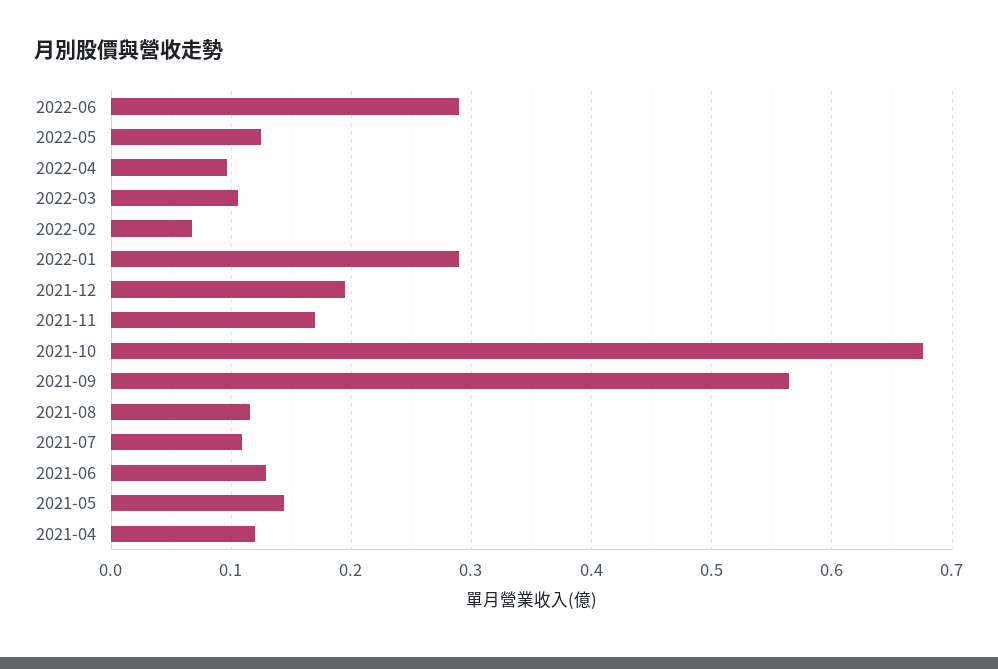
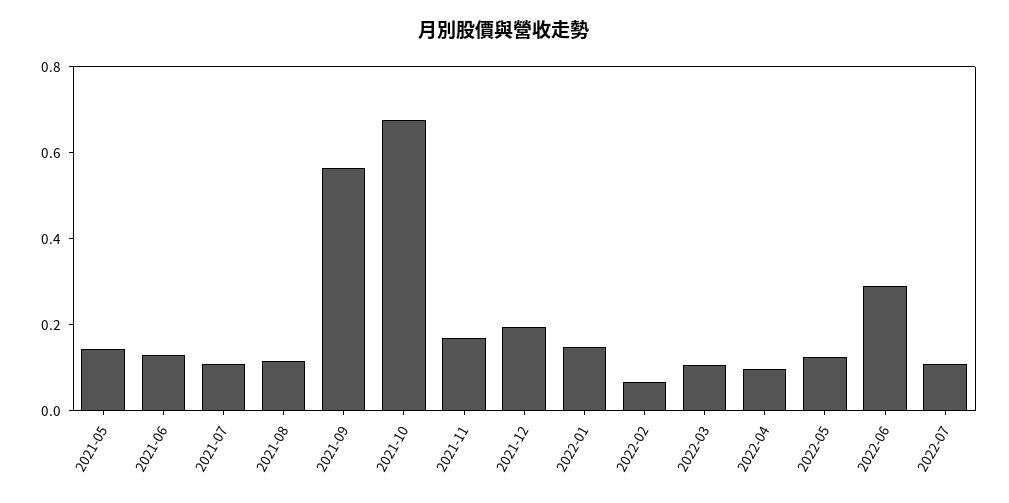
2022-01: 0.29 -> 0.15
2021-04: 0.12 -> none
2022-07: none -> 0.1

